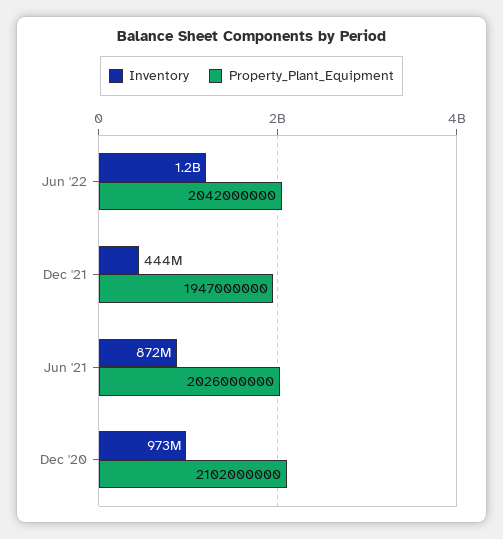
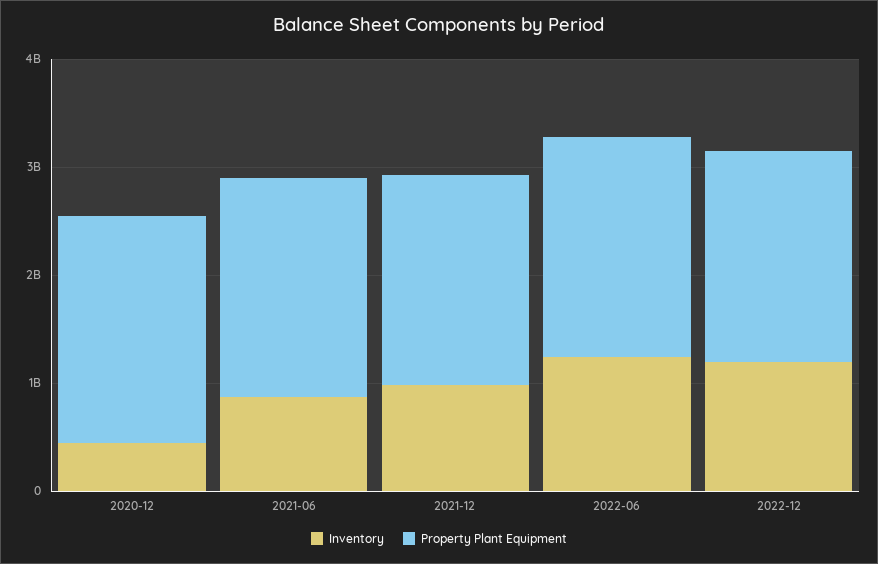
Inventory, Dec '21: 444000000 -> 1000000000
Inventory, Dec '20: 973000000 -> 400000000
Inventory, 2022-12: none -> 1200000000
Property_Plant_Equipment, 2022-12: none -> 2000000000

